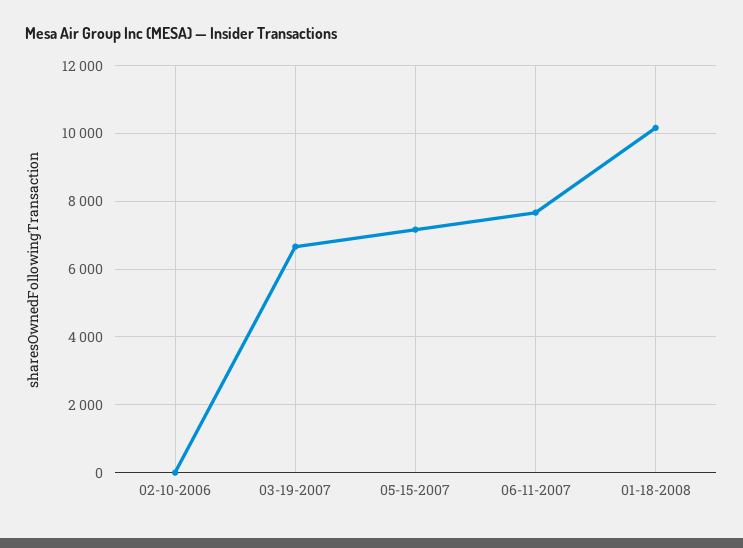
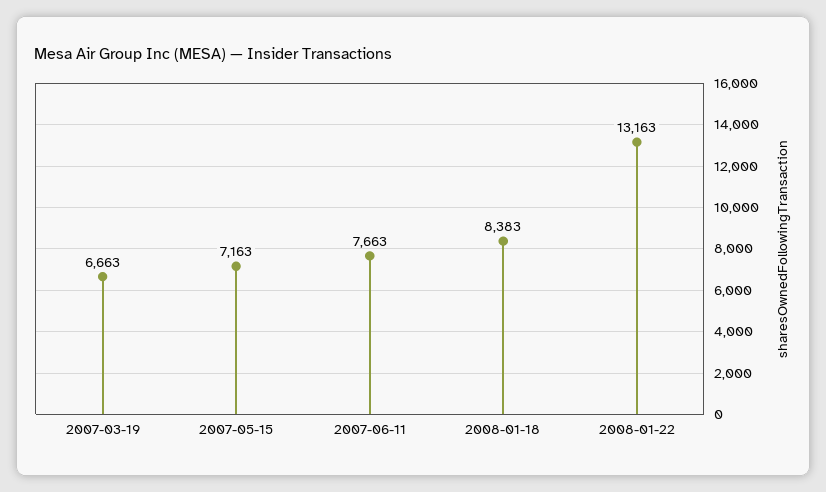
02-10-2006: 0 -> none
01-18-2008: 10200 -> 8383
2008-01-22: none -> 13163

